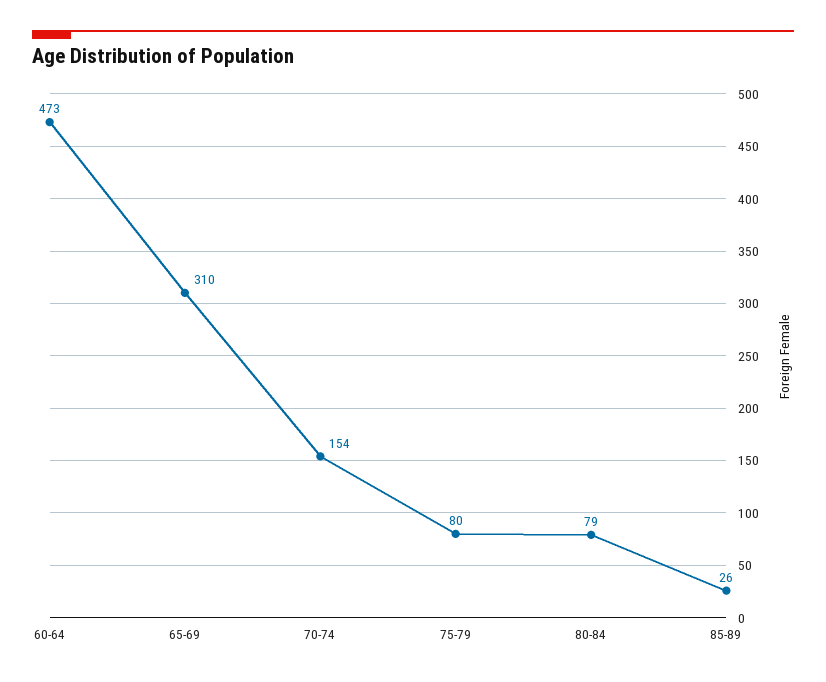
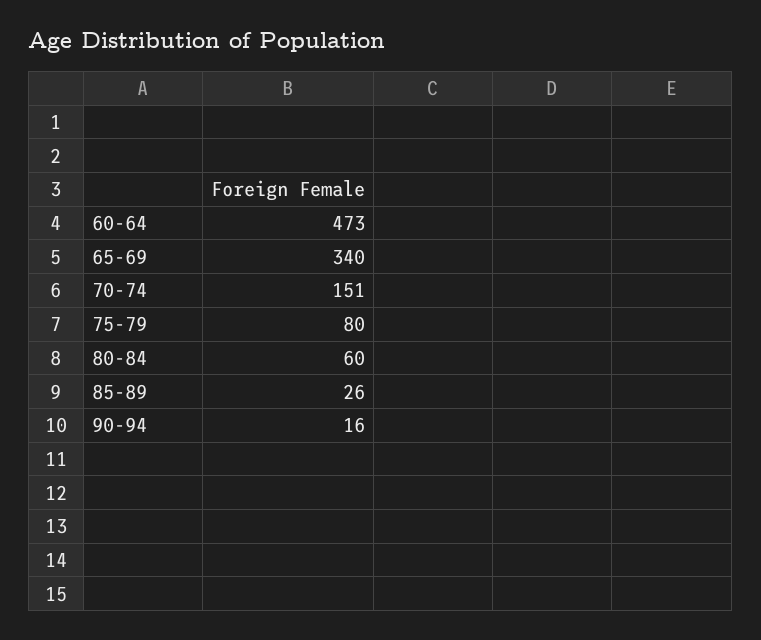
65-69: 310 -> 340
70-74: 154 -> 151
80-84: 79 -> 60
90-94: none -> 16

